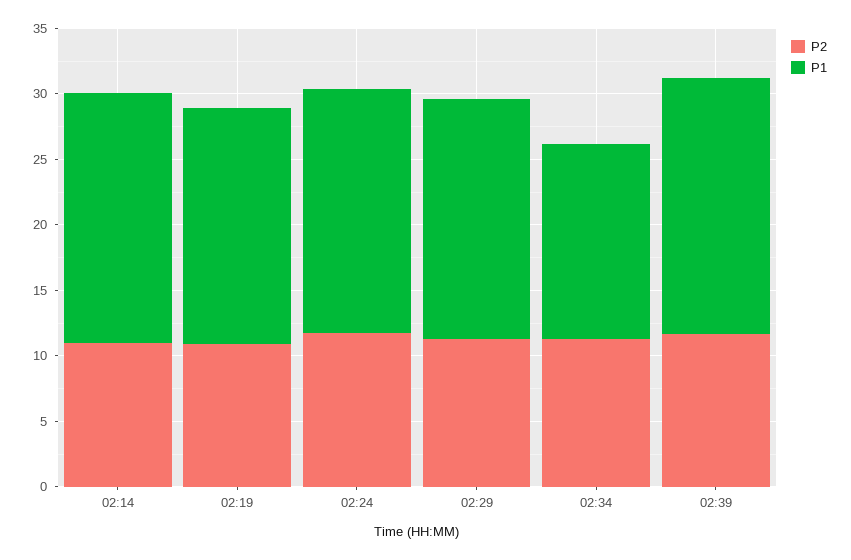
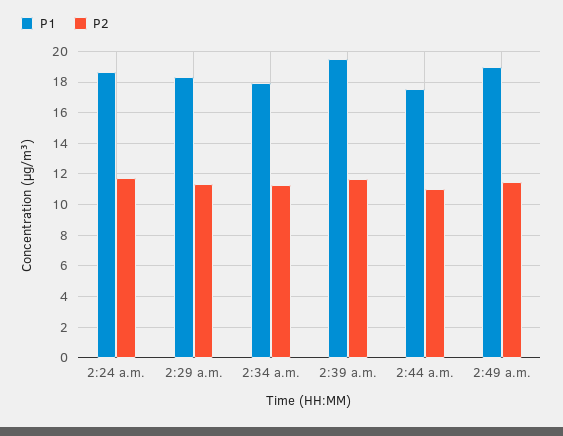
P2, 02:14: 11 -> none
P1, 02:14: 19 -> none
P2, 02:19: 11 -> none
P1, 02:19: 18 -> none
P1, 02:34: 15 -> 18
P1, 2:44 a.m.: none -> 17.5
P2, 2:44 a.m.: none -> 11
P1, 2:49 a.m.: none -> 19
P2, 2:49 a.m.: none -> 11.5

